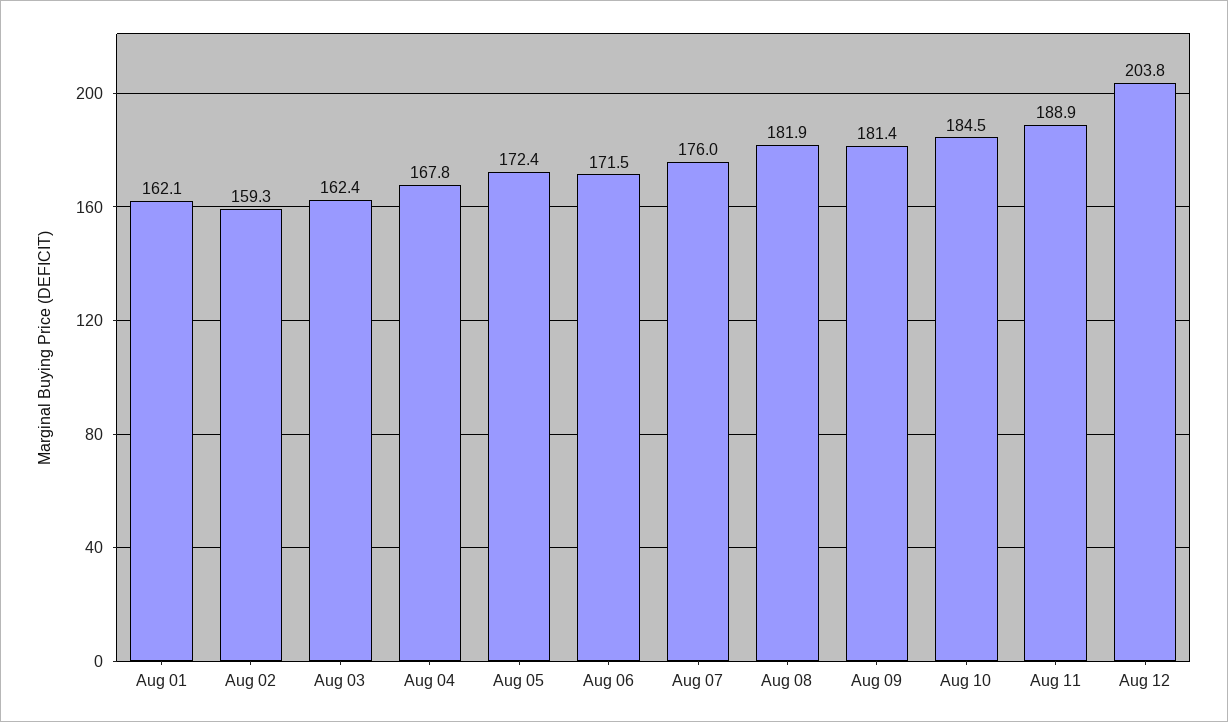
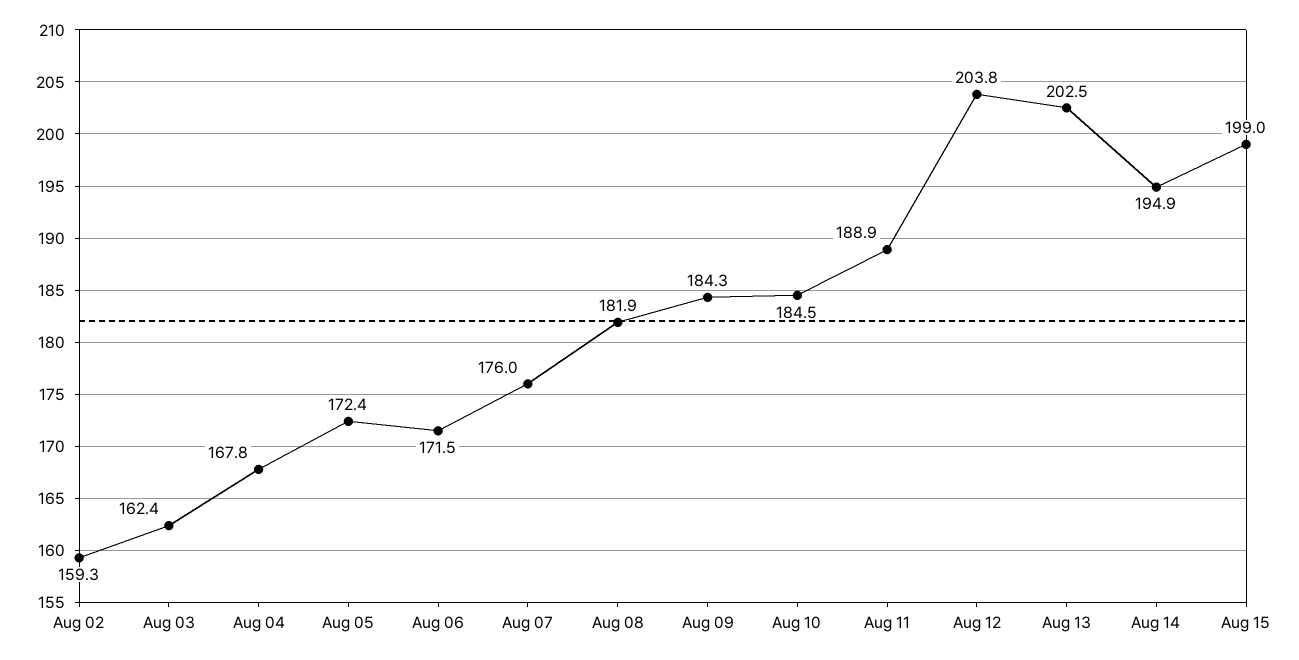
Aug 01: 162.1 -> none
Aug 09: 181.4 -> 184.3
Aug 13: none -> 202.5
Aug 14: none -> 194.9
Aug 15: none -> 199

